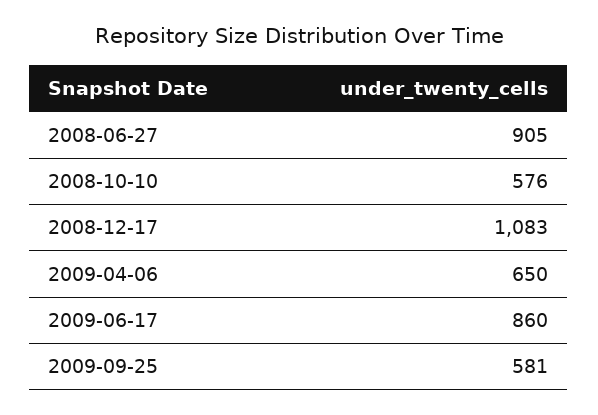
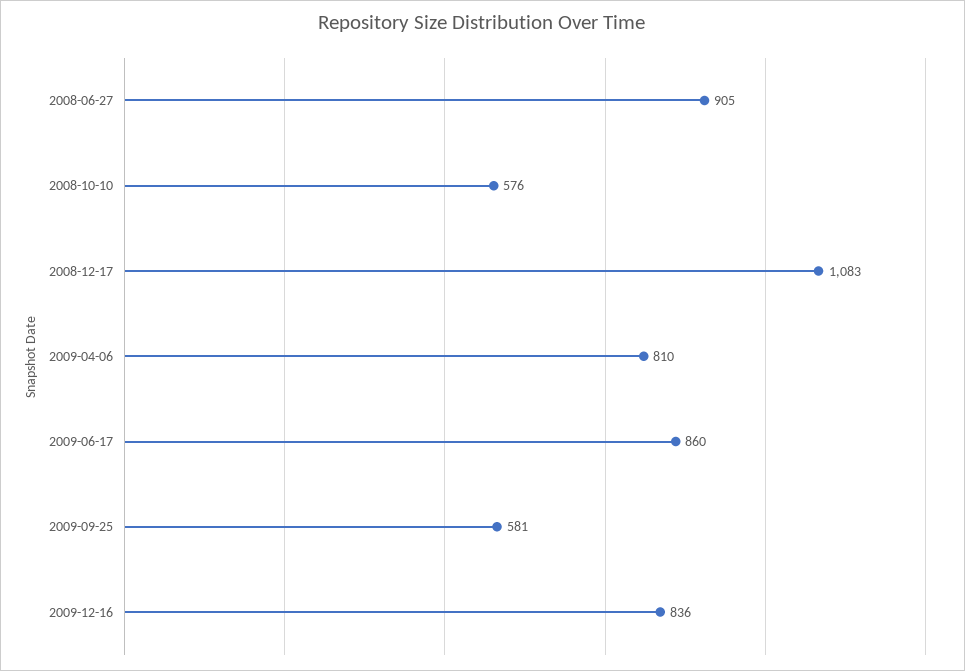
2009-04-06: 650 -> 810
2009-12-16: none -> 836

